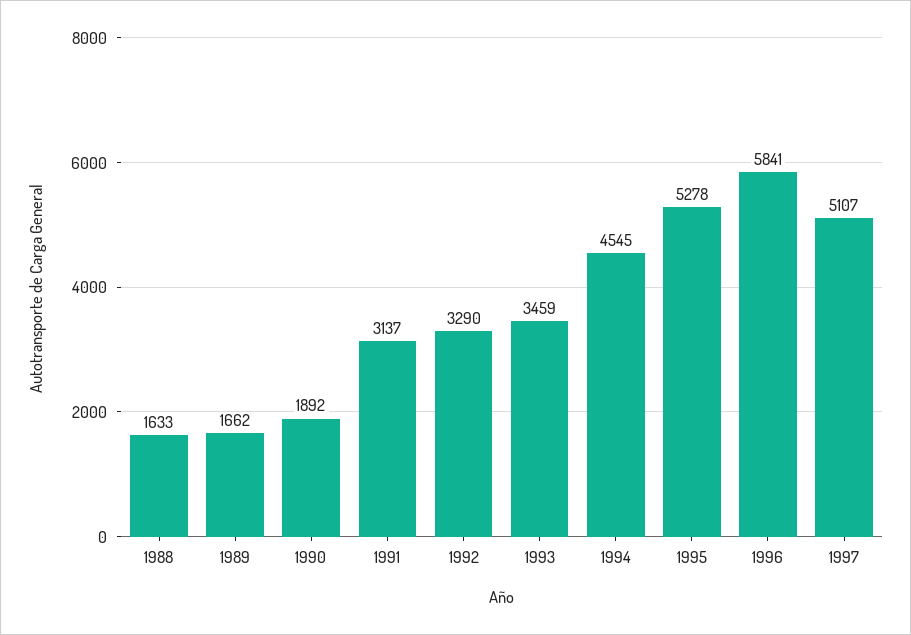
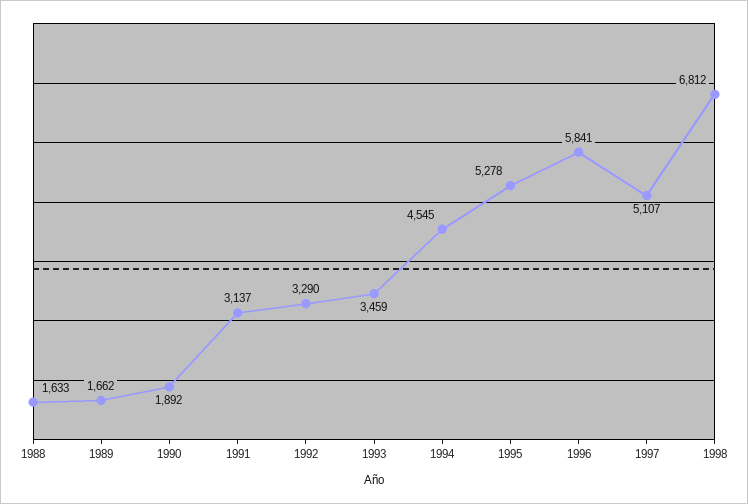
1998: none -> 6812

